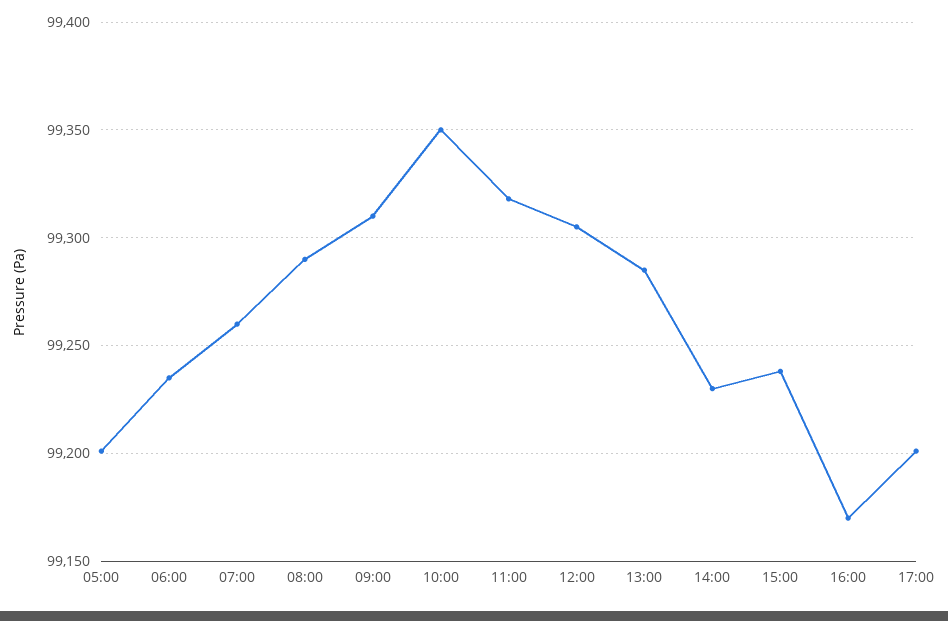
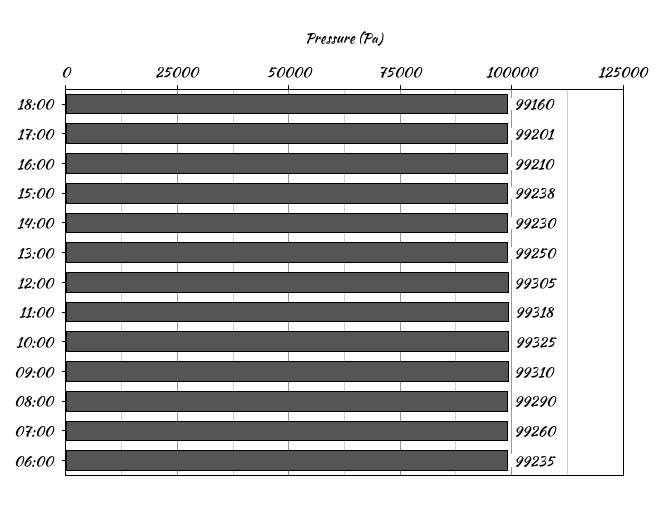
05:00: 99200 -> none
10:00: 99350 -> 99325
13:00: 99285 -> 99250
16:00: 99170 -> 99210
18:00: none -> 99160

